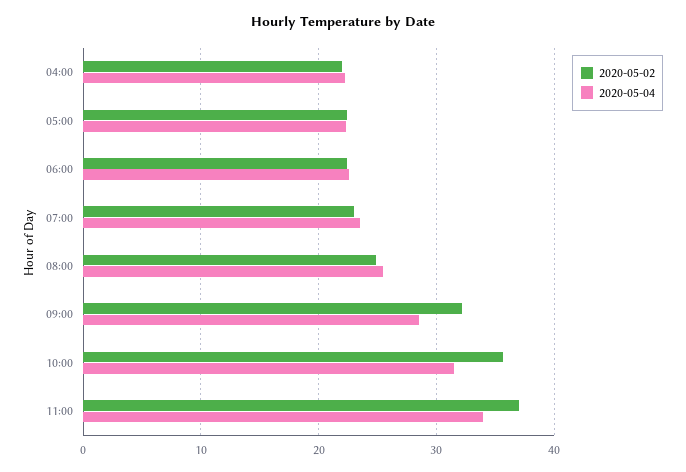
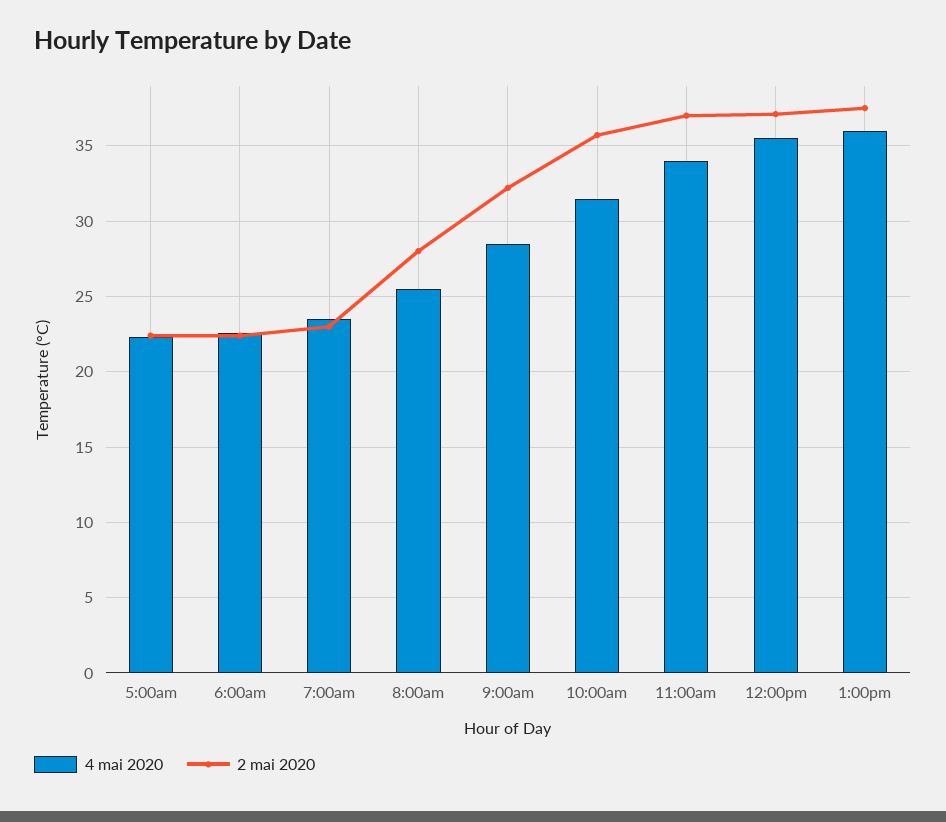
2020-05-02, 04:00: 22 -> none
2020-05-04, 04:00: 22 -> none
2020-05-02, 08:00: 25 -> 28
2020-05-04, 12:00pm: none -> 35.5
2020-05-02, 12:00pm: none -> 37
2020-05-04, 1:00pm: none -> 36
2020-05-02, 1:00pm: none -> 37.5

